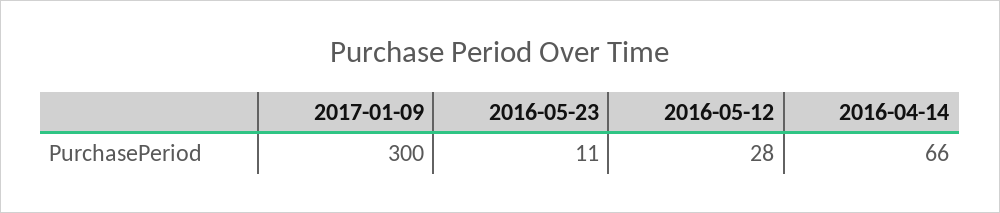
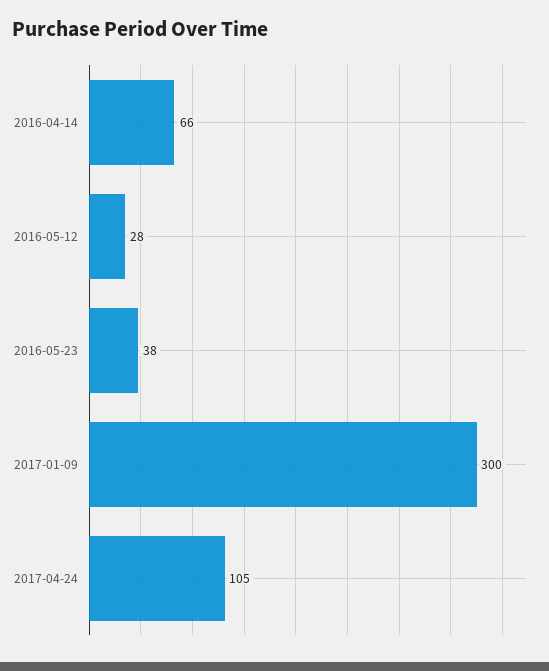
2016-05-23: 11 -> 38
2017-04-24: none -> 105

